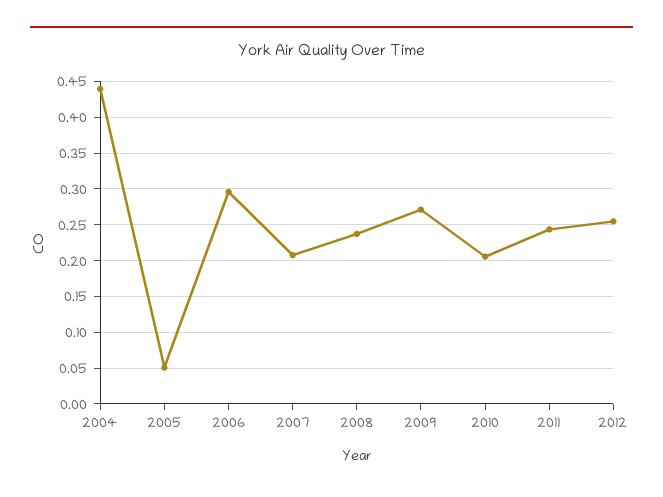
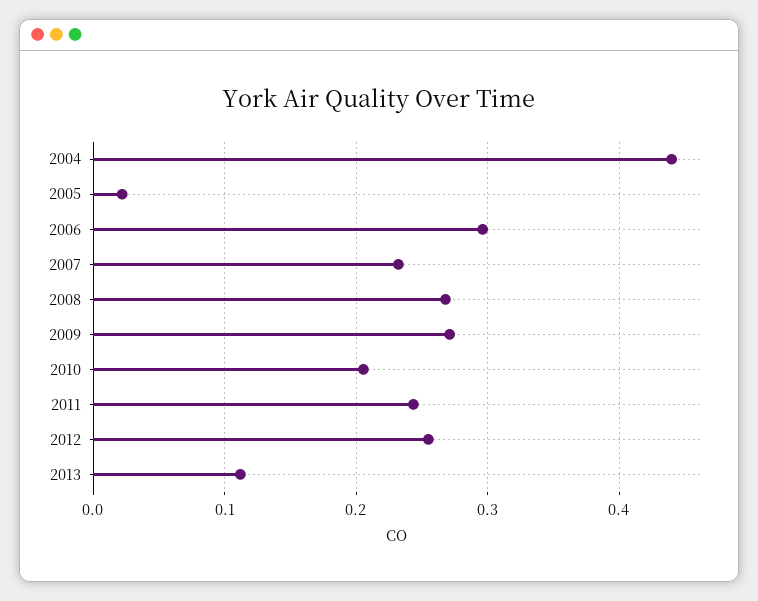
2005: 0.05 -> 0.02
2007: 0.21 -> 0.23
2008: 0.24 -> 0.27
2013: none -> 0.11

